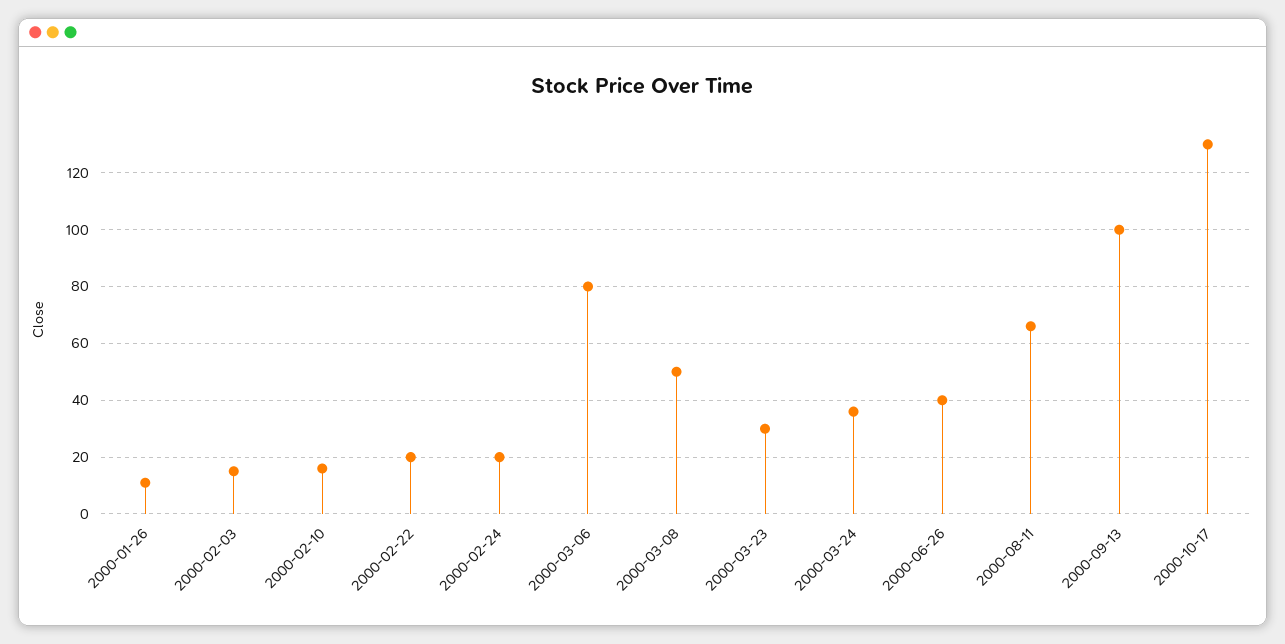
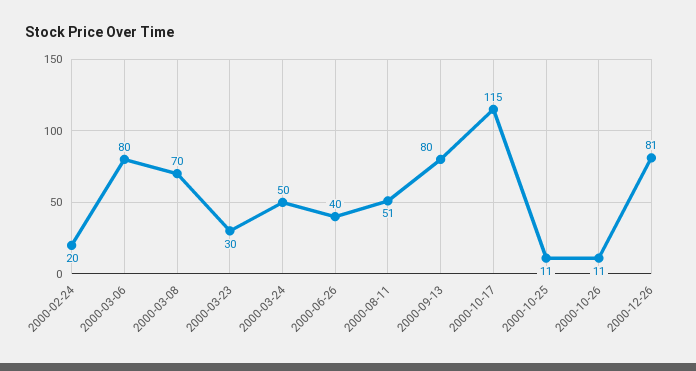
2000-01-26: 10 -> none
2000-02-03: 15 -> none
2000-02-10: 15 -> none
2000-02-22: 20 -> none
2000-03-08: 50 -> 70
2000-03-24: 35 -> 50
2000-08-11: 65 -> 51
2000-09-13: 100 -> 80
2000-10-17: 130 -> 115
2000-10-25: none -> 11
2000-10-26: none -> 11
2000-12-26: none -> 81

